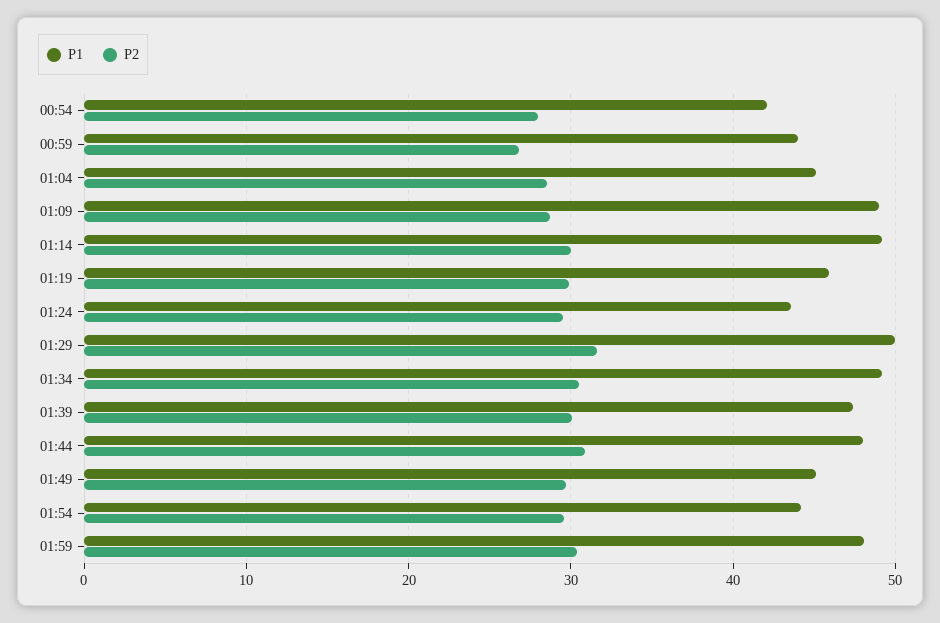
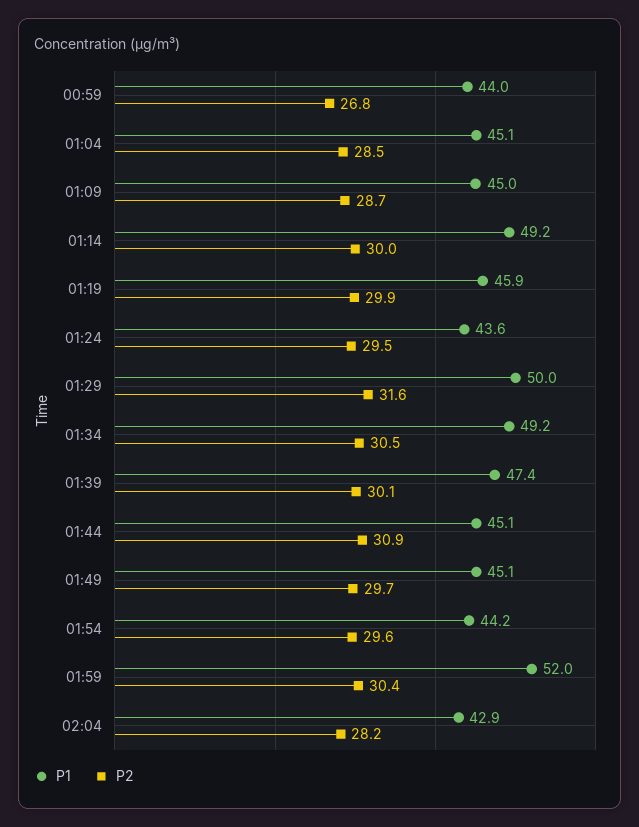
P1, 00:54: 42 -> none
P2, 00:54: 28 -> none
P1, 01:09: 49 -> 45
P1, 01:44: 48 -> 45.1
P1, 01:59: 48 -> 52
P1, 02:04: none -> 42.9
P2, 02:04: none -> 28.2

